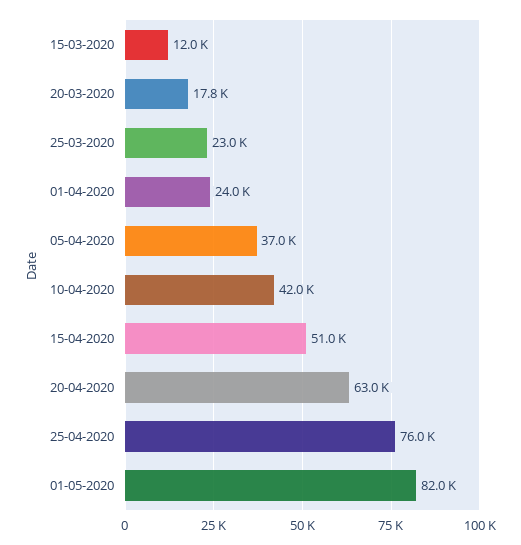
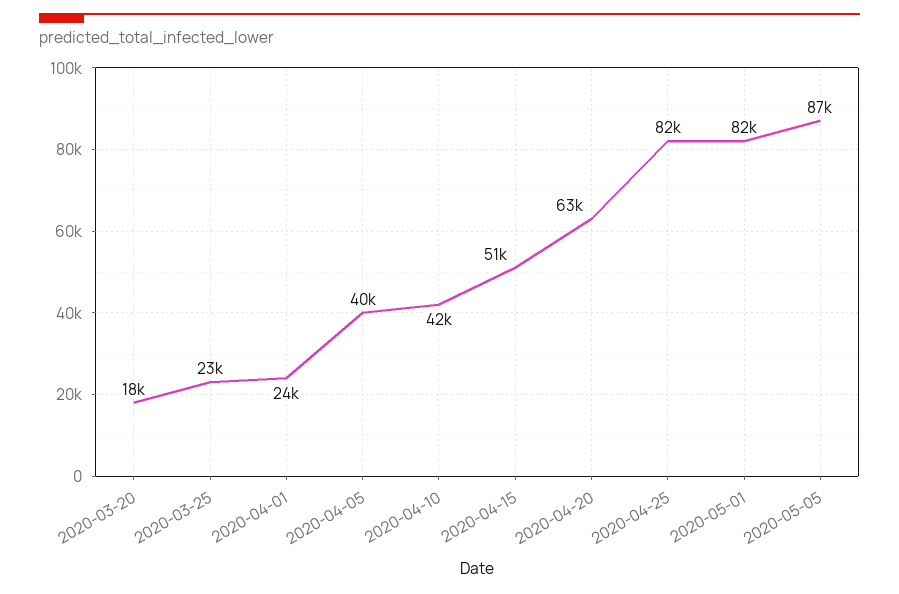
15-03-2020: 12000 -> none
05-04-2020: 37000 -> 40000
25-04-2020: 76000 -> 82000
2020-05-05: none -> 87000

